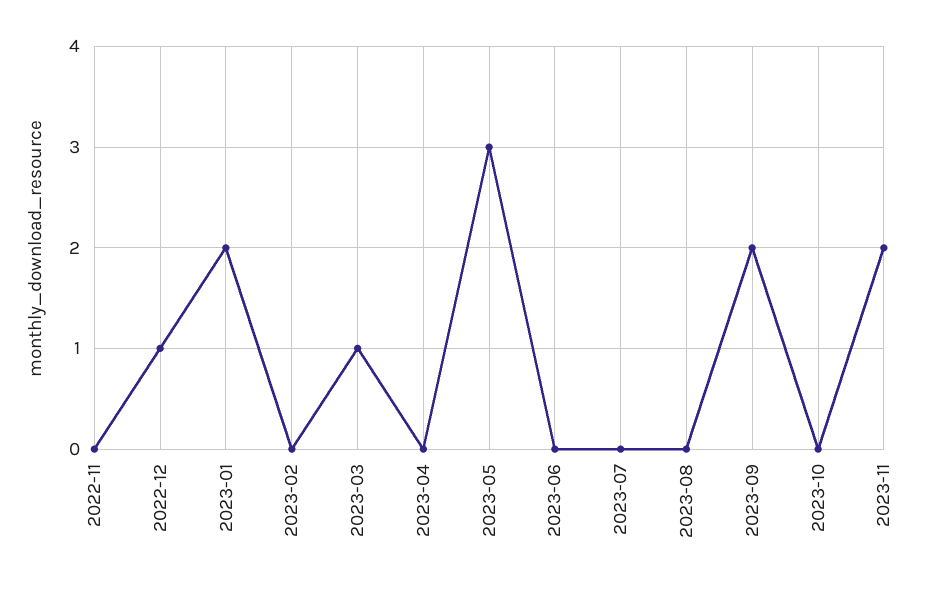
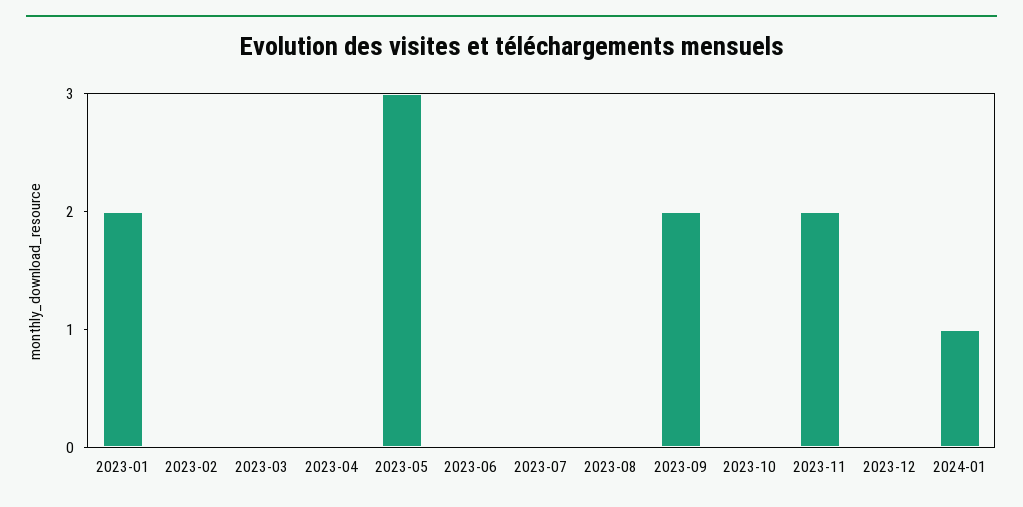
2022-11: 0 -> none
2022-12: 1 -> none
2023-03: 1 -> 0
2023-12: none -> 0
2024-01: none -> 1

